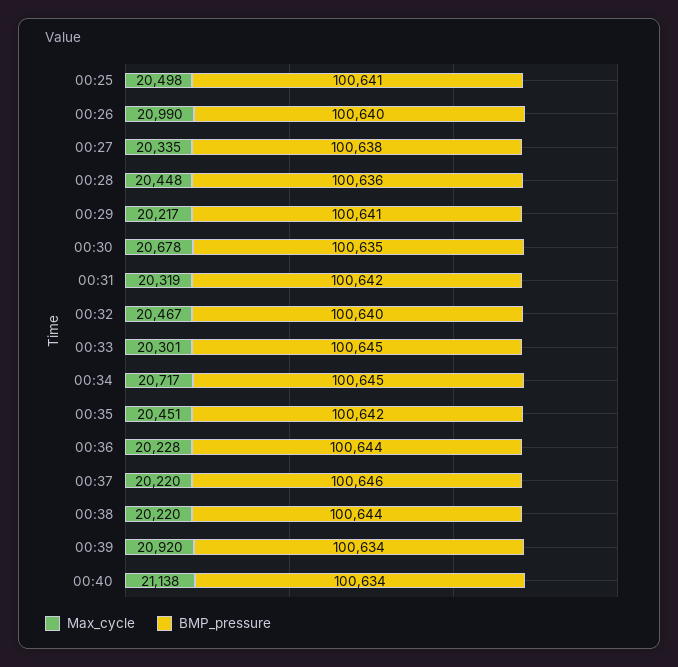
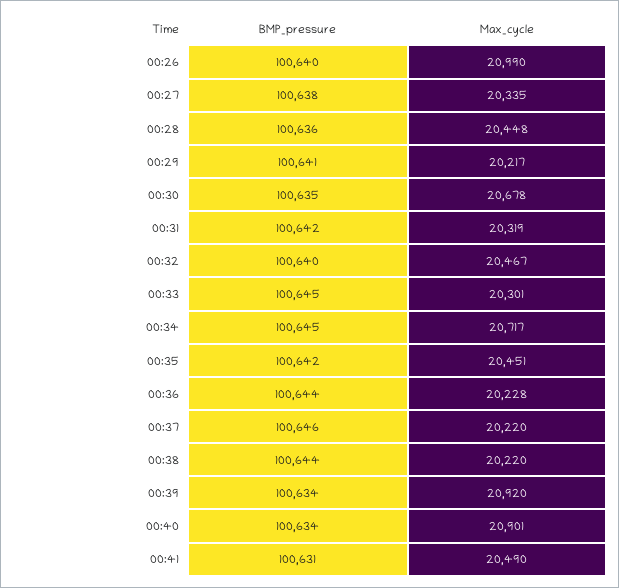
Max_cycle, 00:25: 20498 -> none
BMP_pressure, 00:25: 100641 -> none
Max_cycle, 00:40: 21138 -> 20901
BMP_pressure, 00:41: none -> 100631
Max_cycle, 00:41: none -> 20490

